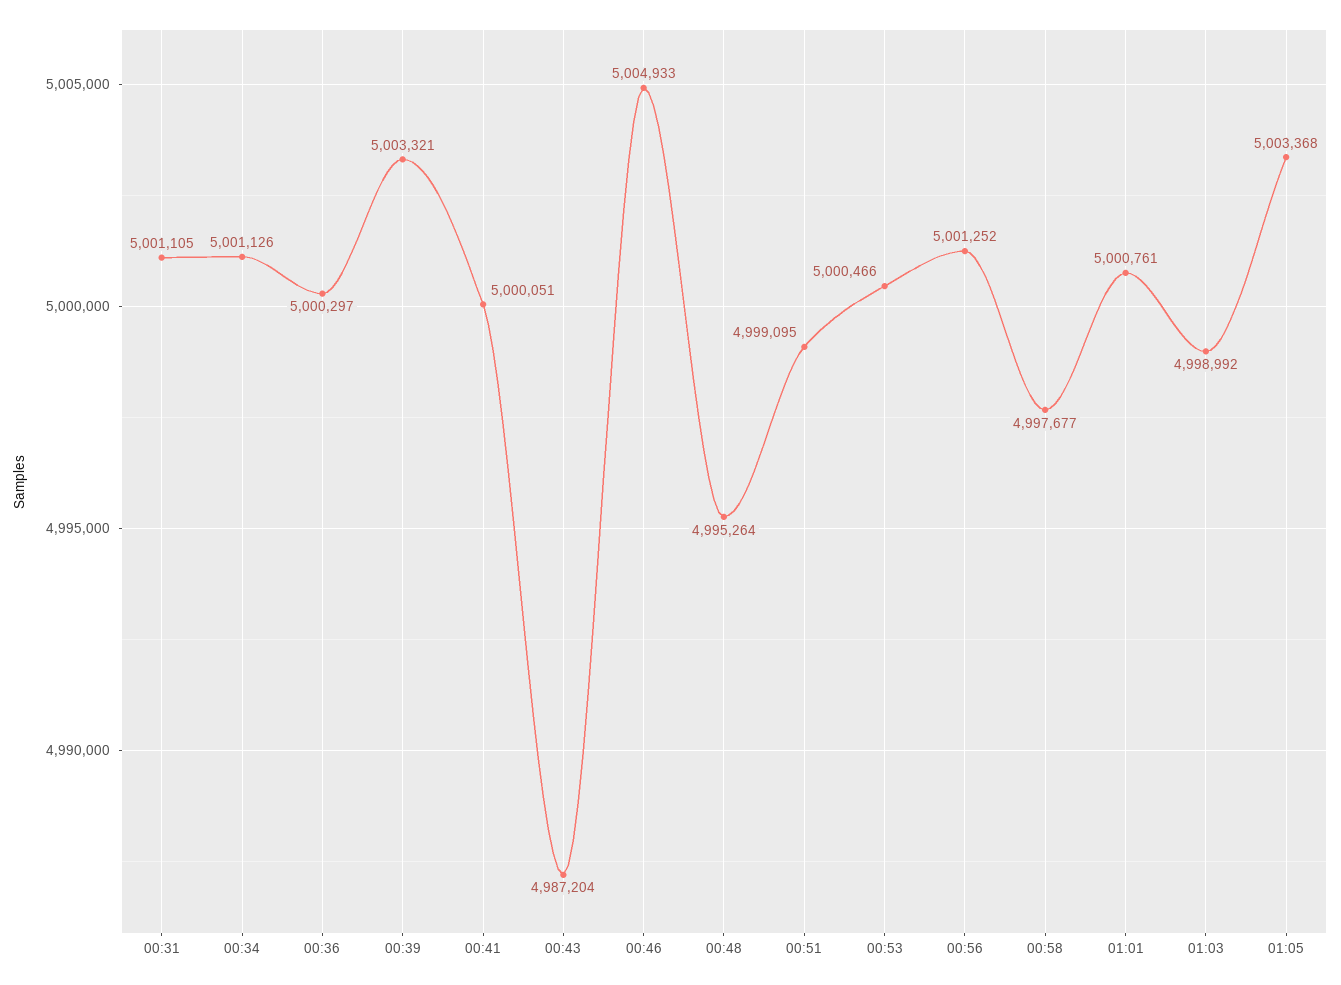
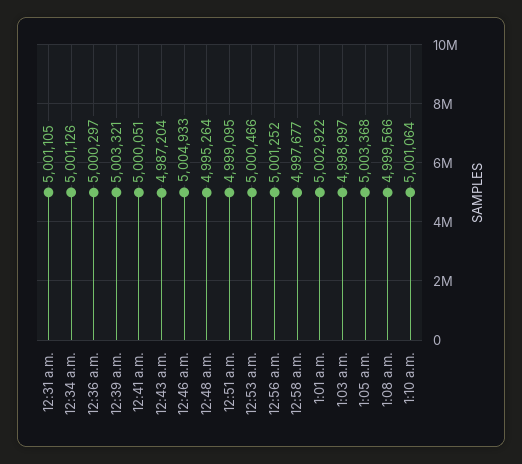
01:01: 5000761 -> 5002922
01:03: 4998992 -> 4998997
1:08 a.m.: none -> 4999566
1:10 a.m.: none -> 5001064

